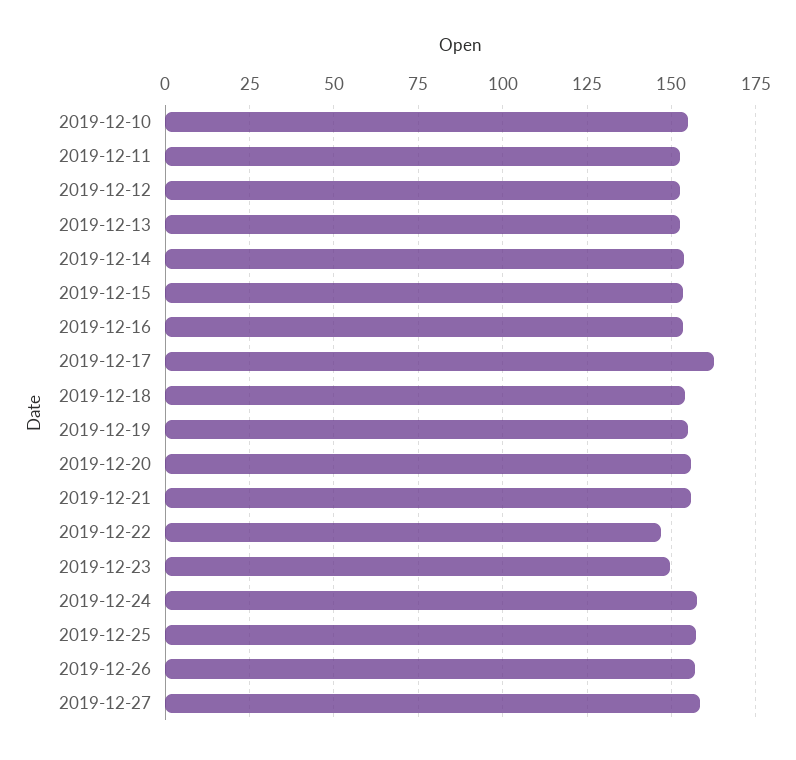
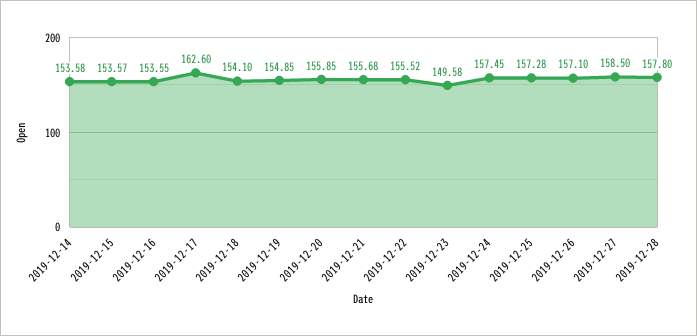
2019-12-10: 155 -> none
2019-12-11: 152.5 -> none
2019-12-12: 152.5 -> none
2019-12-13: 152.5 -> none
2019-12-22: 147.5 -> 155.52
2019-12-28: none -> 157.8

